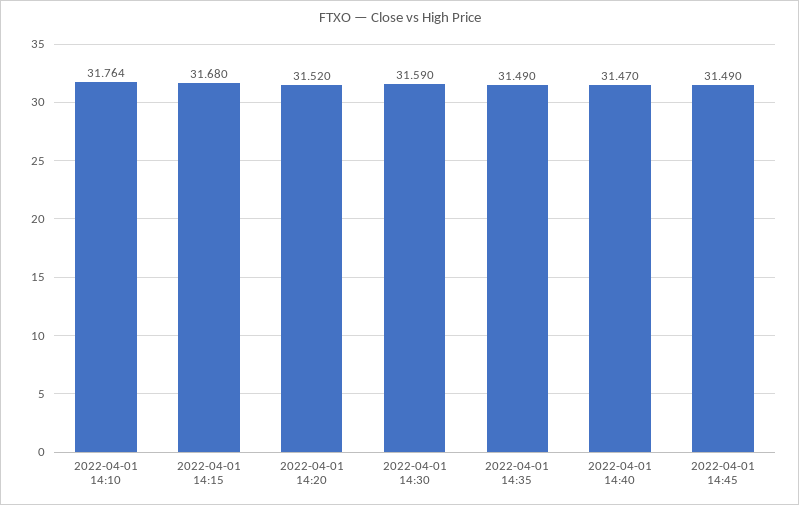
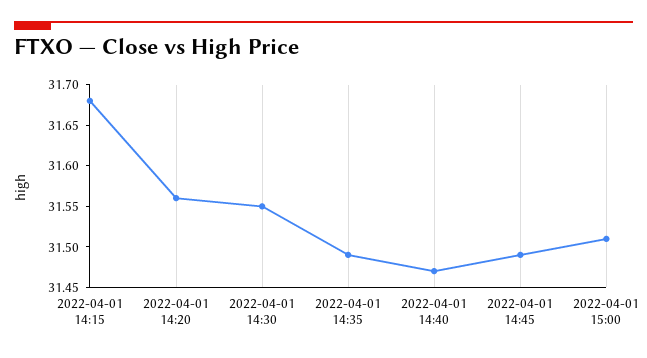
2022-04-01 14:10: 31.764 -> none
2022-04-01 14:20: 31.52 -> 31.56
2022-04-01 14:30: 31.59 -> 31.55
2022-04-01 15:00: none -> 31.51

